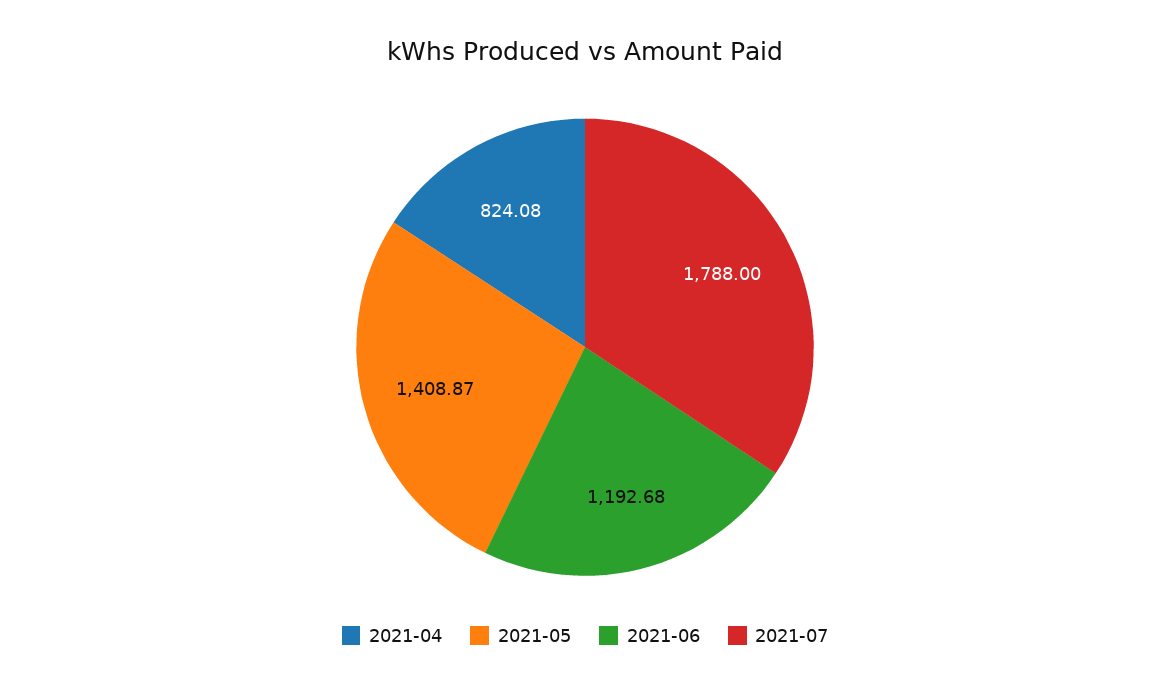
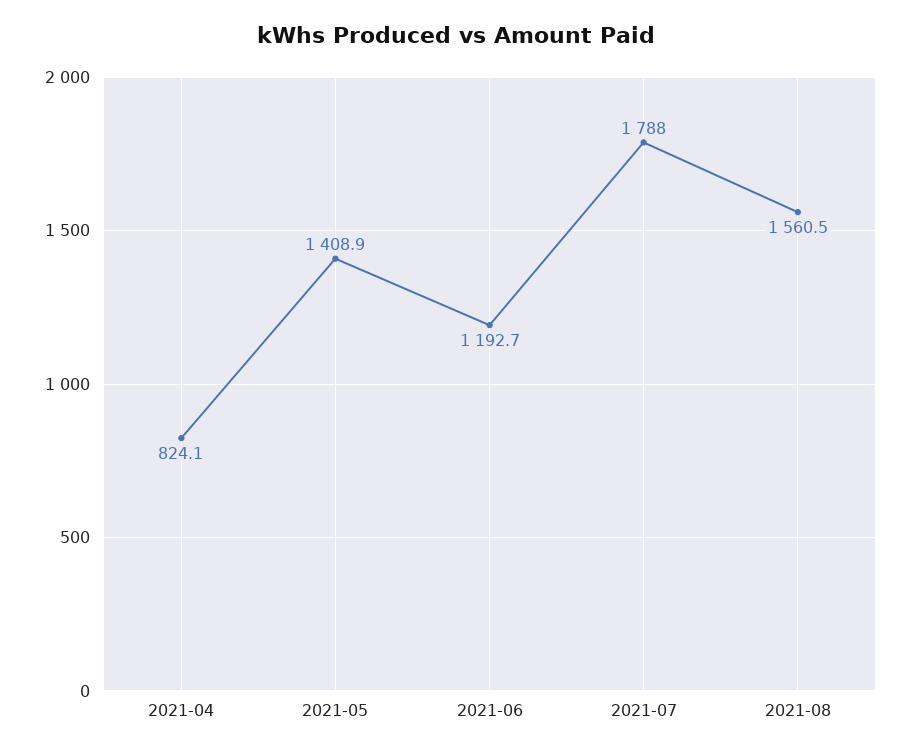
2021-08: none -> 1560.5

